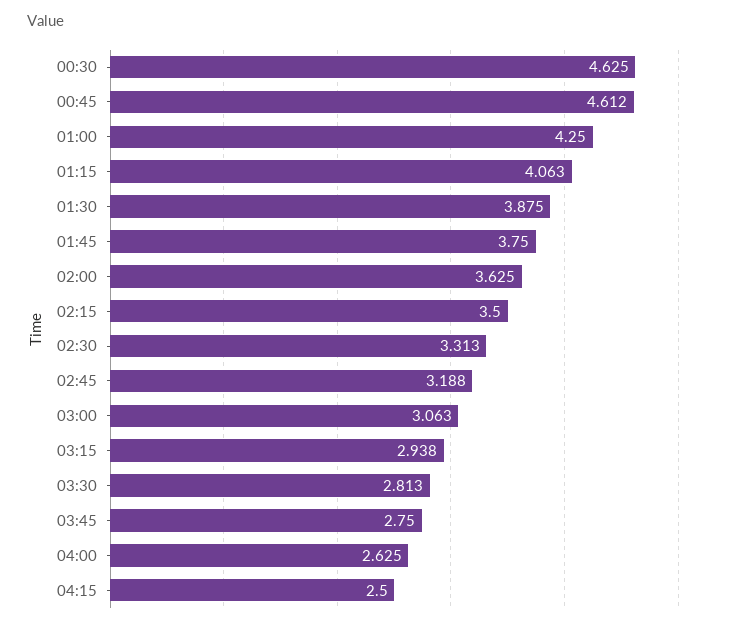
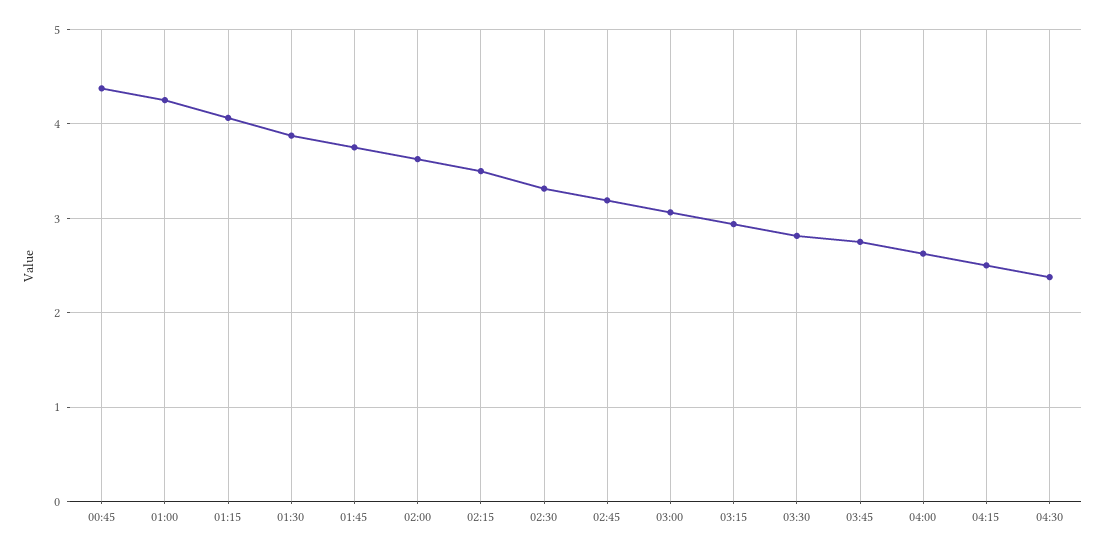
00:30: 4.625 -> none
00:45: 4.612 -> 4.4
04:30: none -> 2.4

